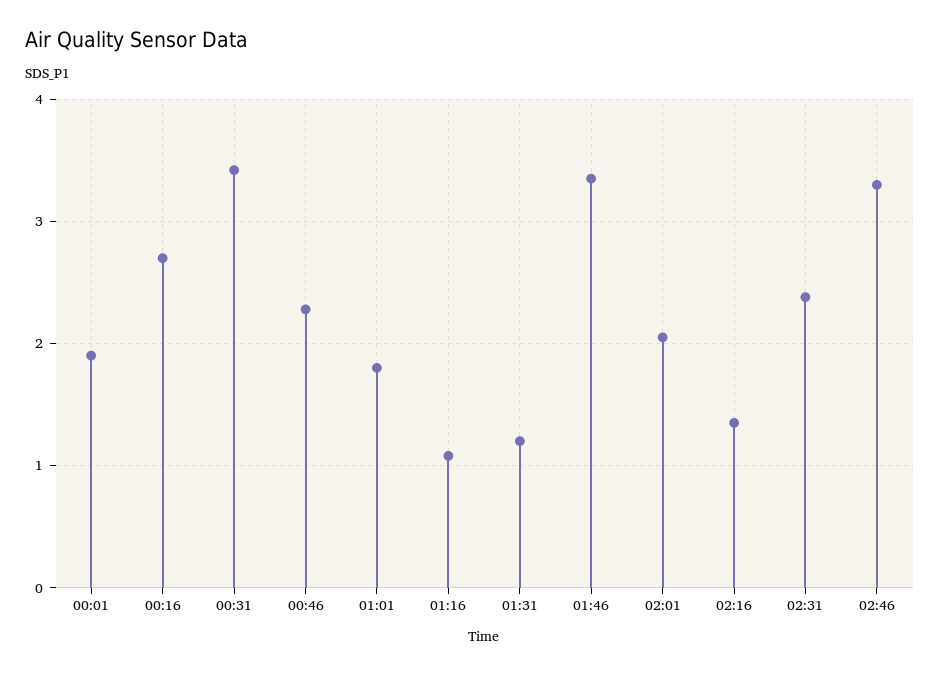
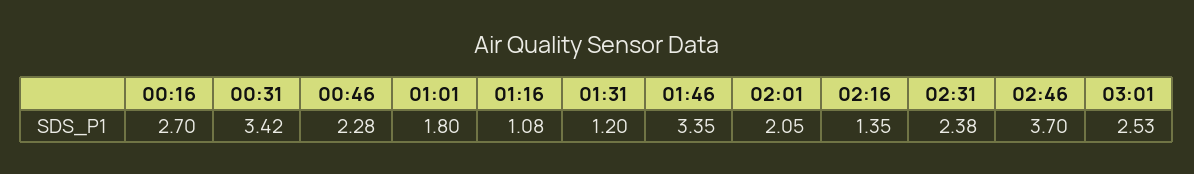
00:01: 1.9 -> none
02:46: 3.3 -> 3.7
03:01: none -> 2.53

